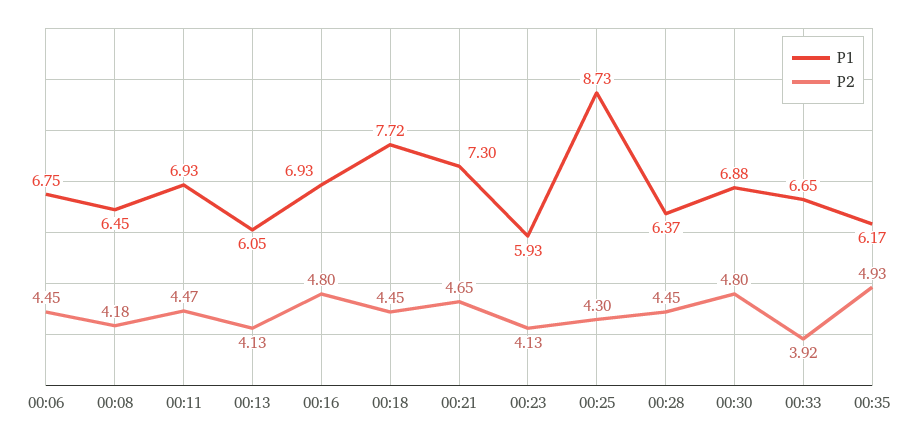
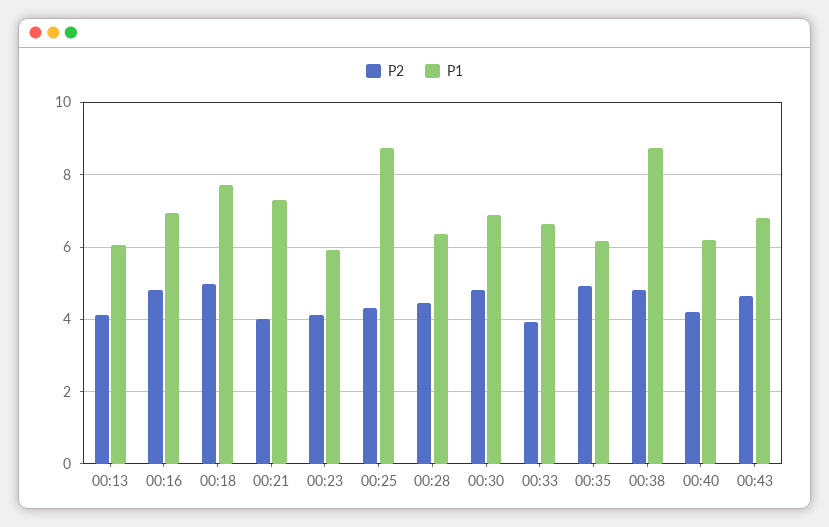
P1, 00:06: 6.75 -> none
P2, 00:06: 4.45 -> none
P1, 00:08: 6.45 -> none
P2, 00:08: 4.18 -> none
P1, 00:11: 6.93 -> none
P2, 00:11: 4.47 -> none
P2, 00:18: 4.45 -> 5
P2, 00:21: 4.65 -> 4
P2, 00:38: none -> 4.8
P1, 00:38: none -> 8.8
P2, 00:40: none -> 4.2
P1, 00:40: none -> 6.2
P2, 00:43: none -> 4.6
P1, 00:43: none -> 6.8

